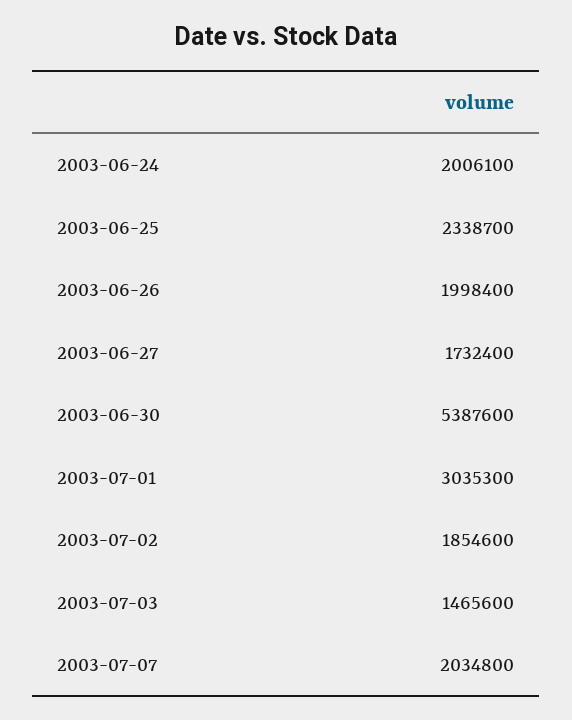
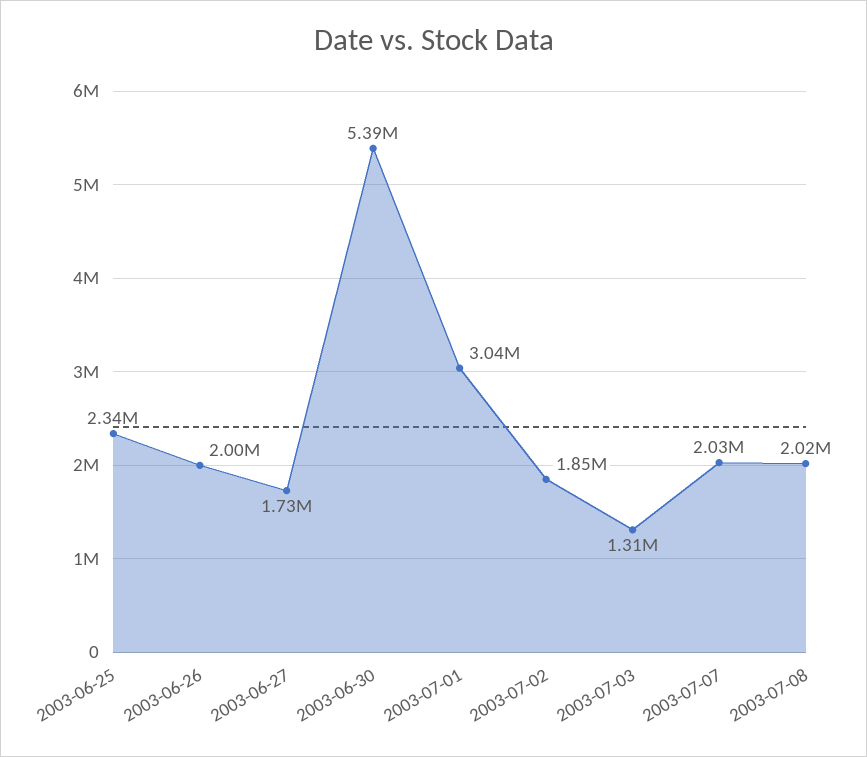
2003-06-24: 2006100 -> none
2003-07-03: 1465600 -> 1310000
2003-07-08: none -> 2020000

